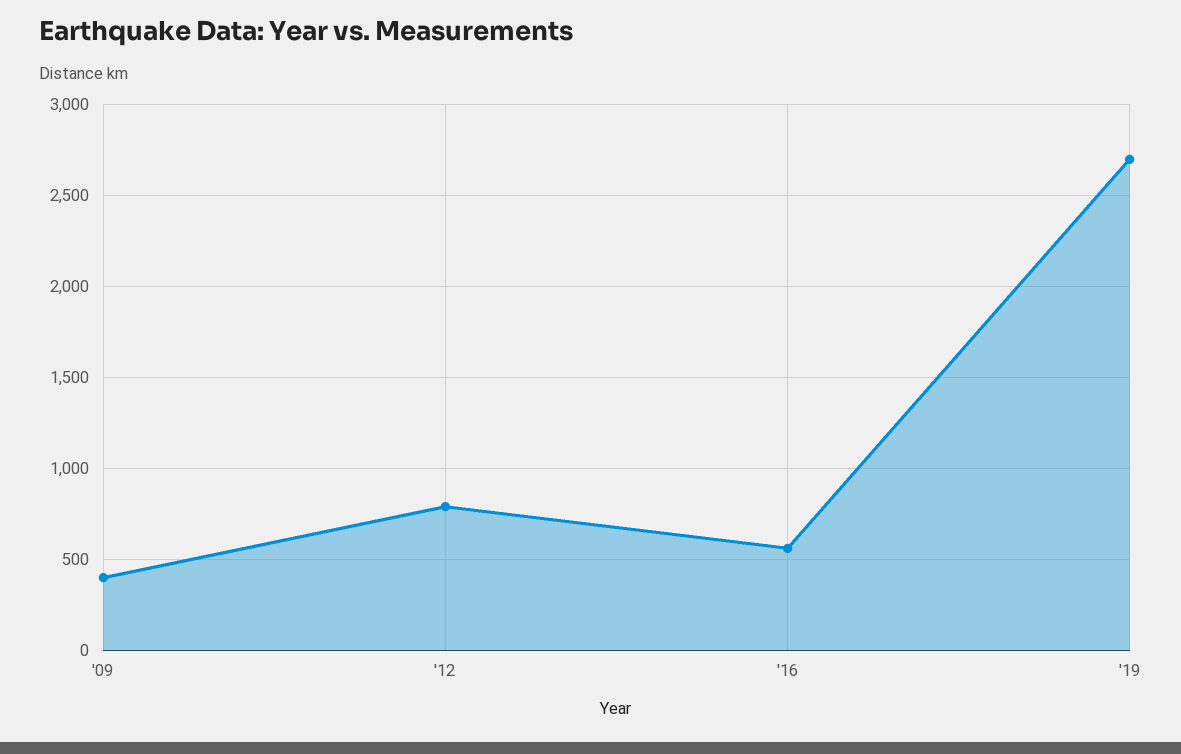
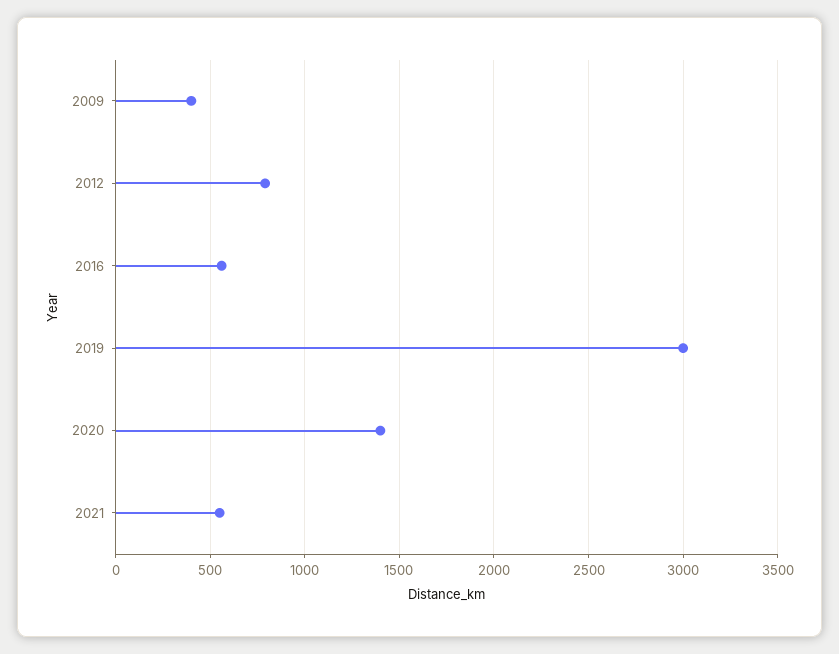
'19: 2700 -> 3000
2020: none -> 1400
2021: none -> 550

